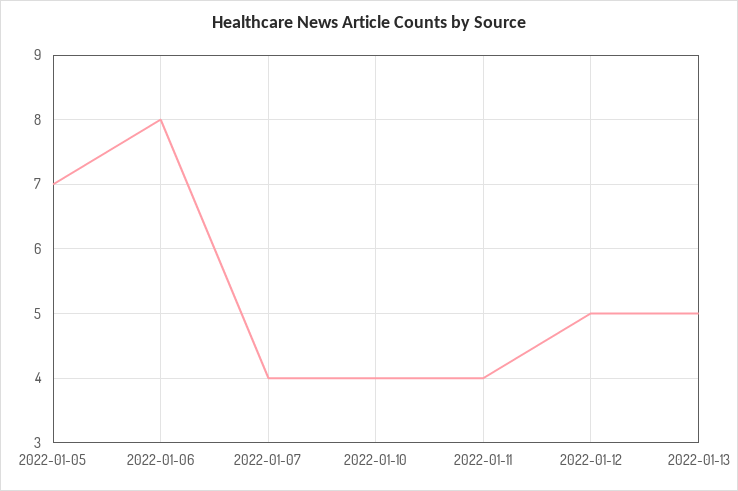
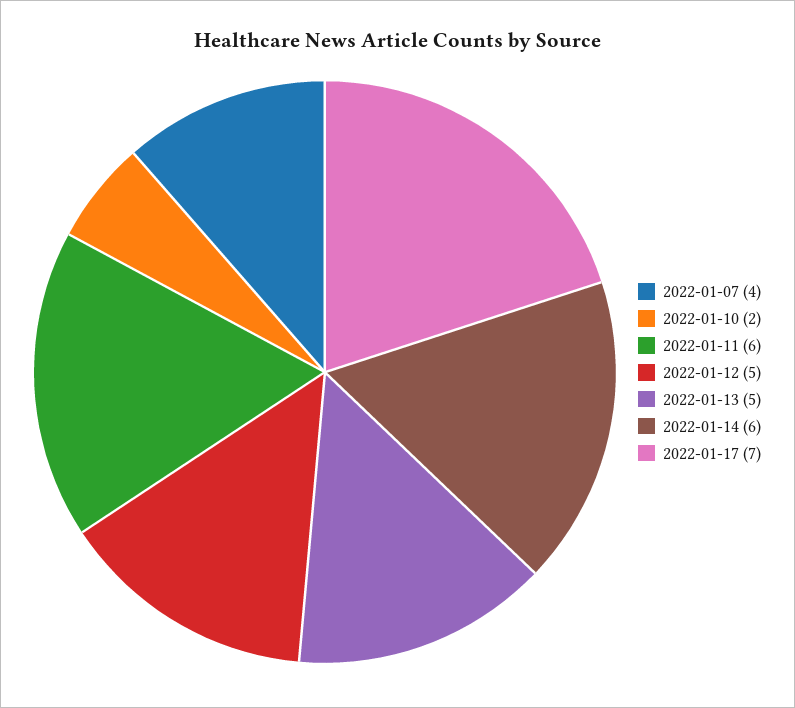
2022-01-05: 7 -> none
2022-01-06: 8 -> none
2022-01-10: 4 -> 2
2022-01-11: 4 -> 6
2022-01-14: none -> 6
2022-01-17: none -> 7

